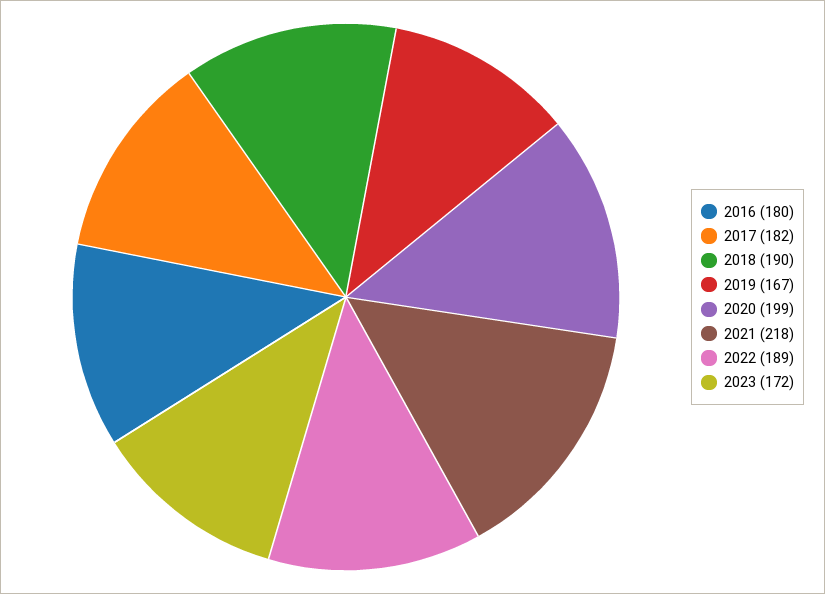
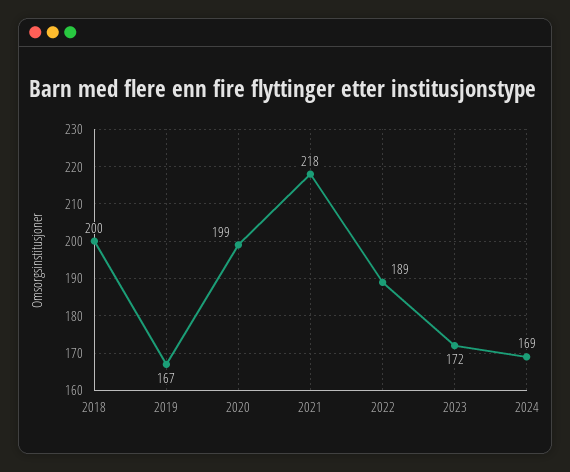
2016: 180 -> none
2017: 182 -> none
2018: 190 -> 200
2024: none -> 169

